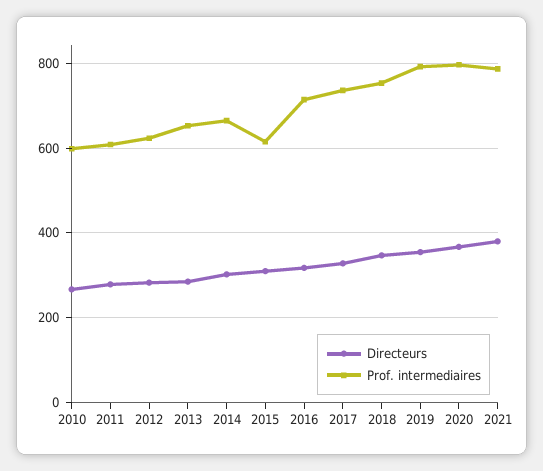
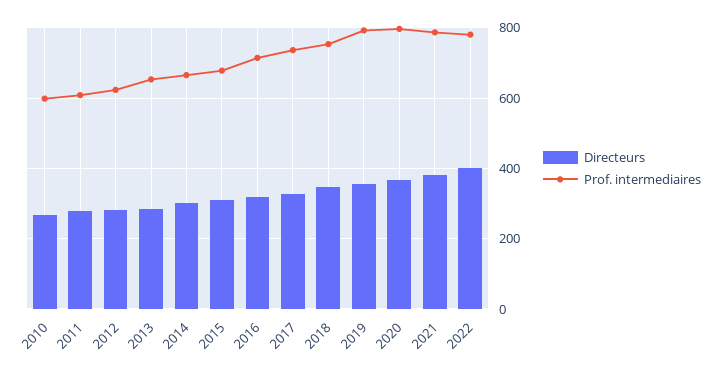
Prof. intermediaires, 2015: 620 -> 680
Directeurs, 2022: none -> 400
Prof. intermediaires, 2022: none -> 780

